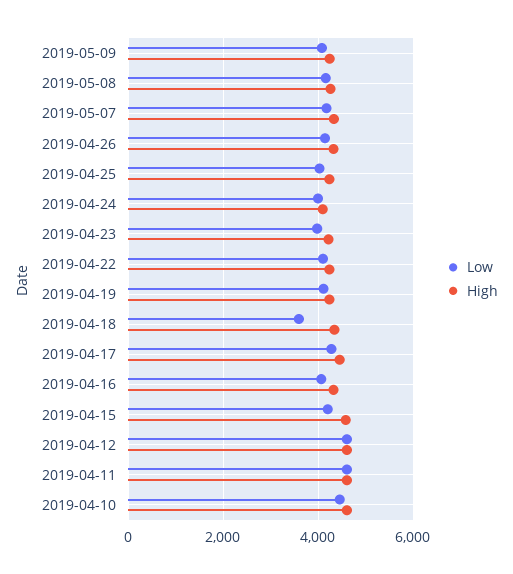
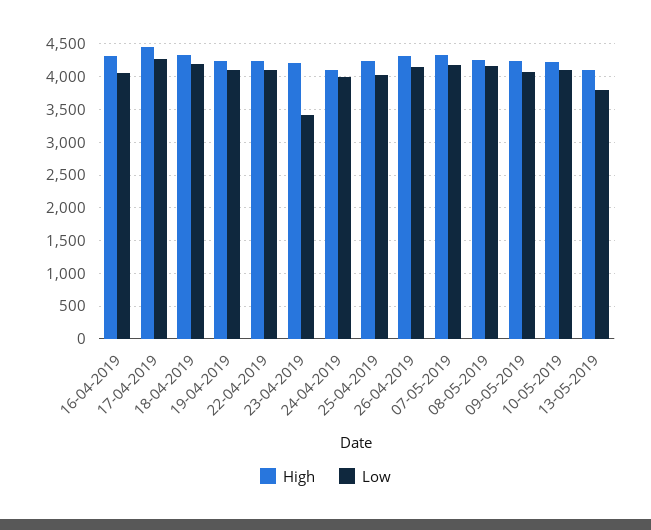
Low, 2019-04-23: 4000 -> 3400
Low, 2019-04-18: 3600 -> 4200
Low, 2019-04-15: 4200 -> none
High, 2019-04-15: 4600 -> none
Low, 2019-04-12: 4600 -> none
High, 2019-04-12: 4600 -> none
Low, 2019-04-11: 4600 -> none
High, 2019-04-11: 4600 -> none
Low, 2019-04-10: 4400 -> none
High, 2019-04-10: 4600 -> none
High, 10-05-2019: none -> 4200
Low, 10-05-2019: none -> 4100
High, 13-05-2019: none -> 4100
Low, 13-05-2019: none -> 3800

